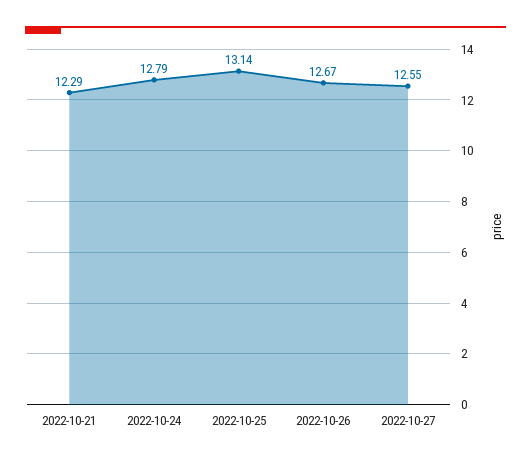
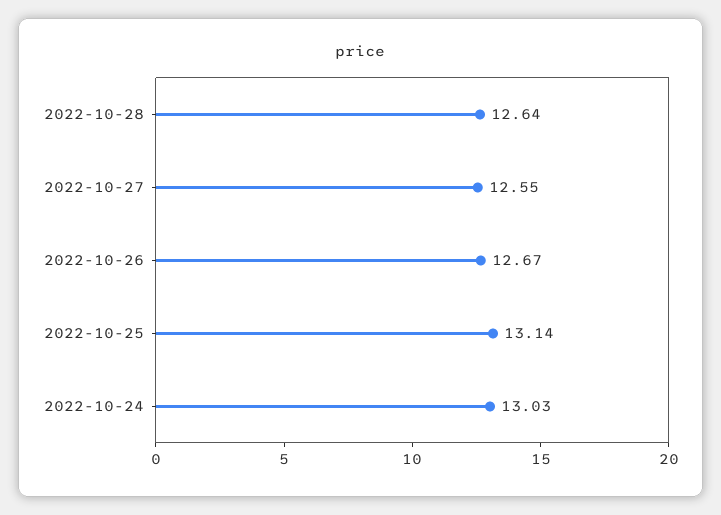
2022-10-21: 12.29 -> none
2022-10-24: 12.79 -> 13.03
2022-10-28: none -> 12.64

